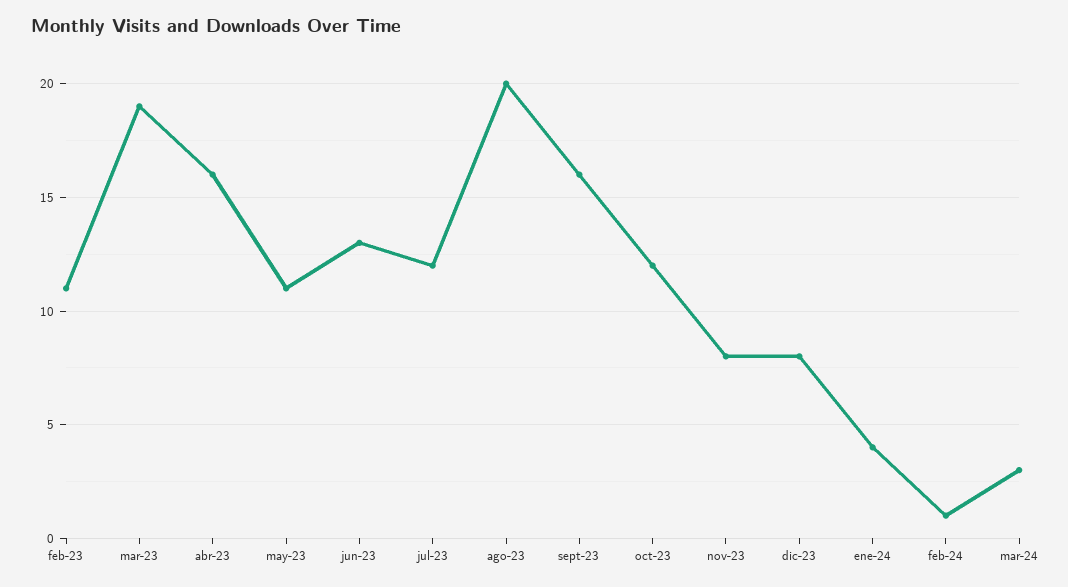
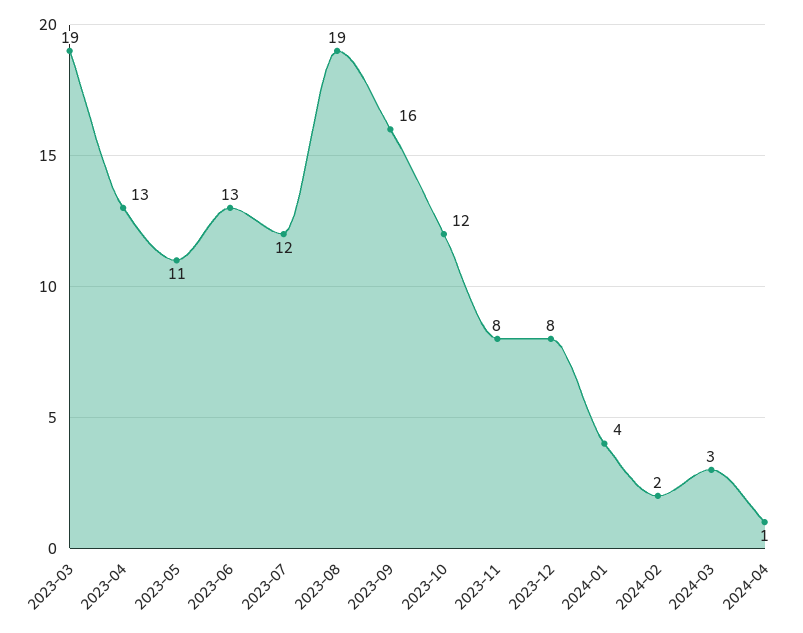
feb-23: 11 -> none
abr-23: 16 -> 13
ago-23: 20 -> 19
feb-24: 1 -> 2
2024-04: none -> 1

